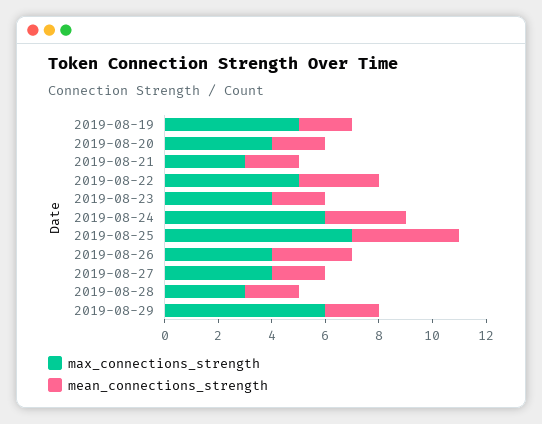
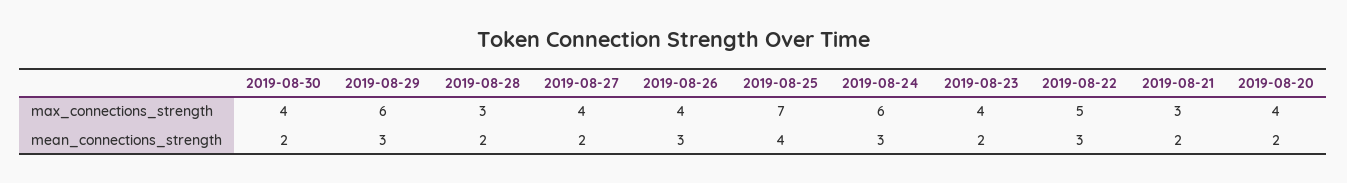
max_connections_strength, 2019-08-19: 5 -> none
mean_connections_strength, 2019-08-19: 2 -> none
mean_connections_strength, 2019-08-29: 2 -> 3
max_connections_strength, 2019-08-30: none -> 4
mean_connections_strength, 2019-08-30: none -> 2

